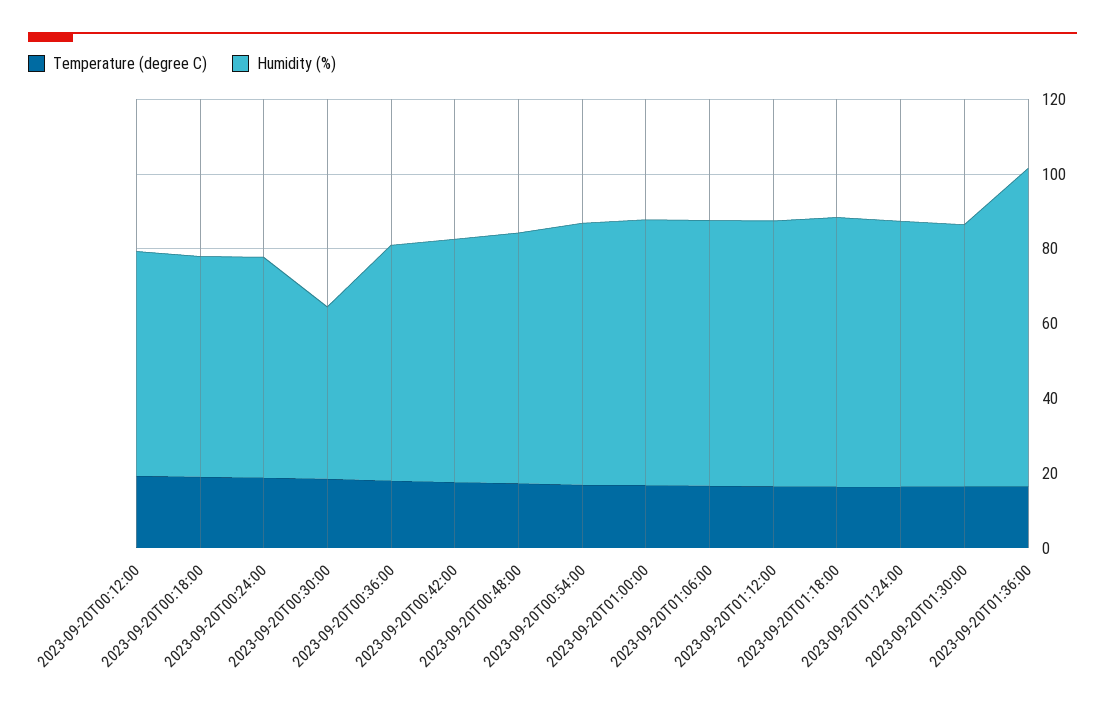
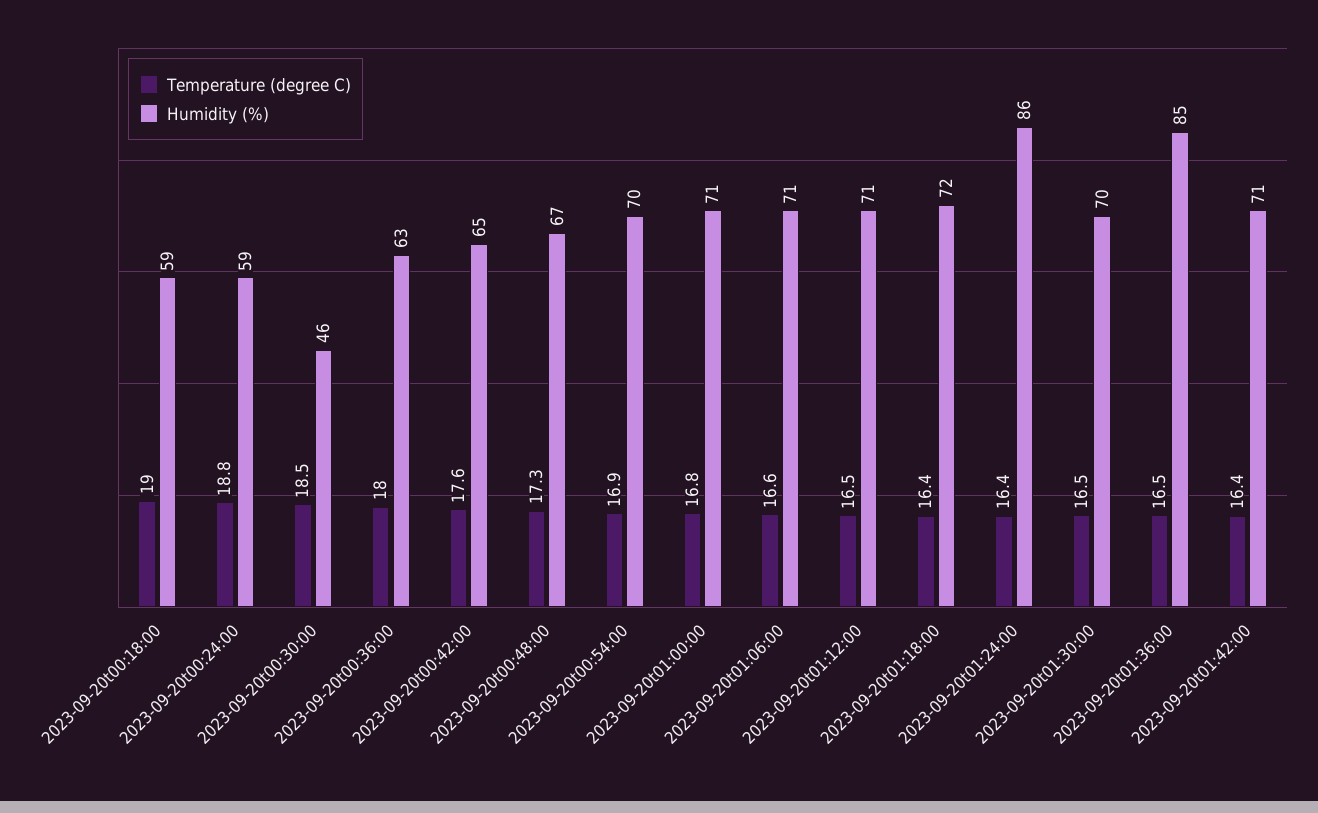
Temperature (degree C), 2023-09-20T00:12:00: 20 -> none
Humidity (%), 2023-09-20T00:12:00: 60 -> none
Humidity (%), 2023-09-20T01:24:00: 70 -> 86
Temperature (degree C), 2023-09-20t01:42:00: none -> 16.4
Humidity (%), 2023-09-20t01:42:00: none -> 71

